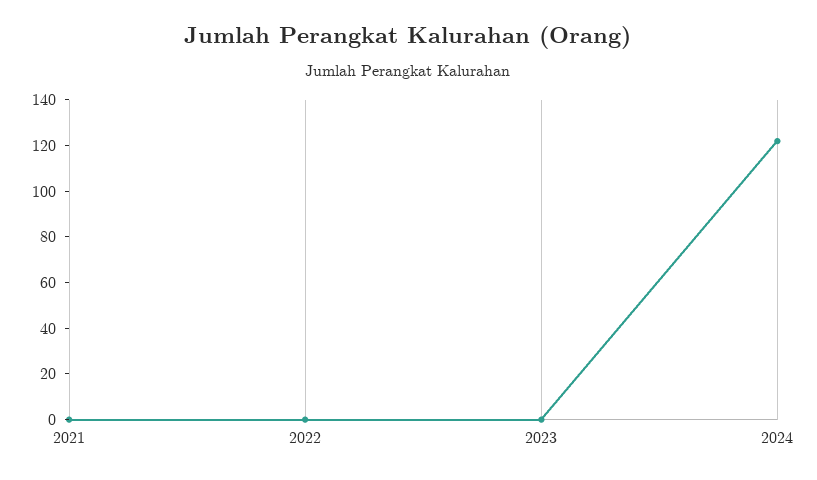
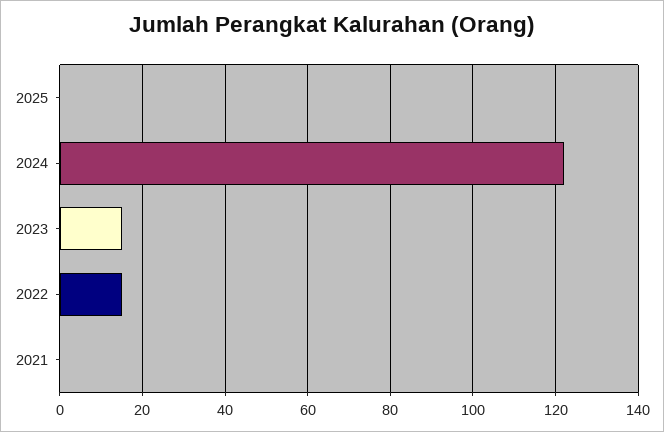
2022: 0 -> 15
2023: 0 -> 15
2025: none -> 0

